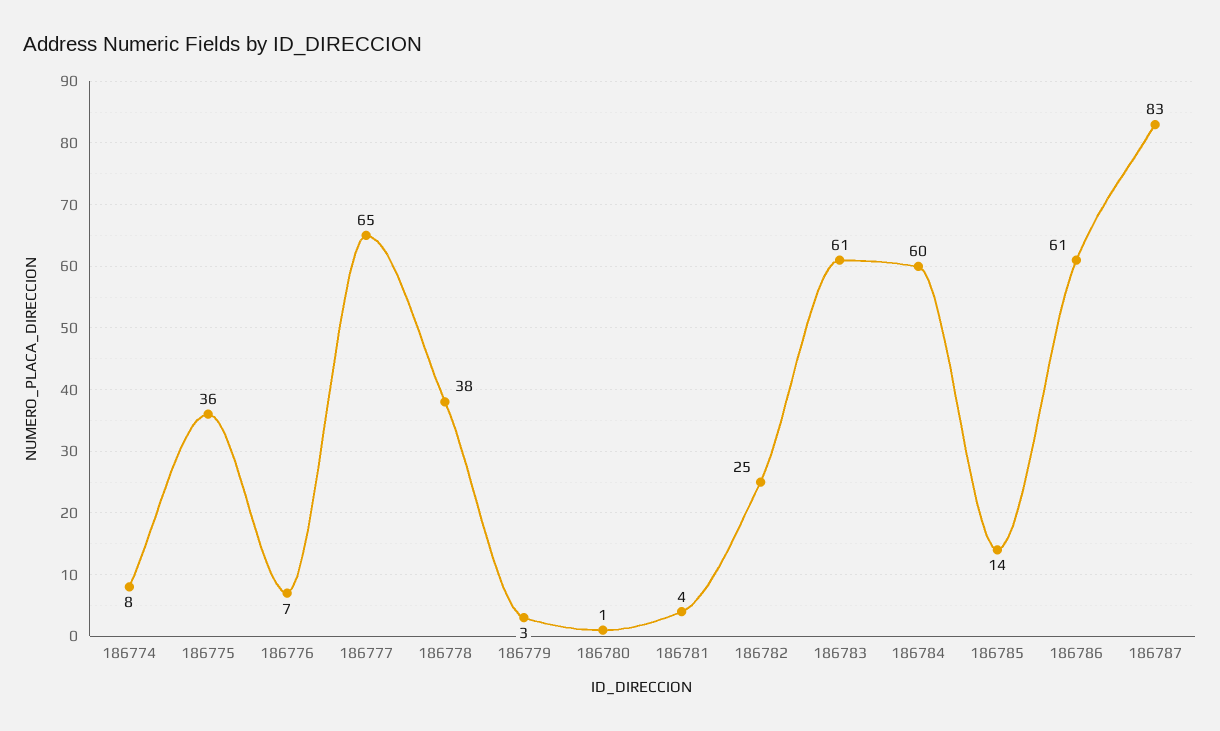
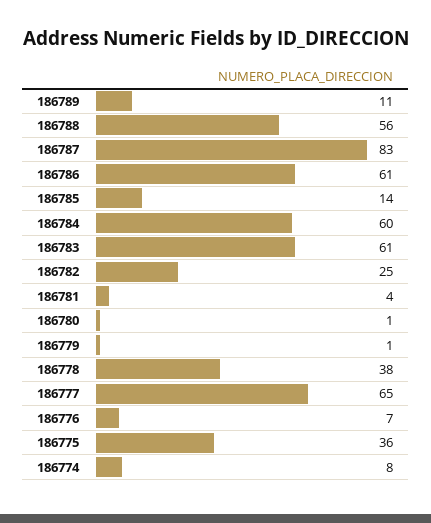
186779: 3 -> 1
186789: none -> 11
186788: none -> 56

